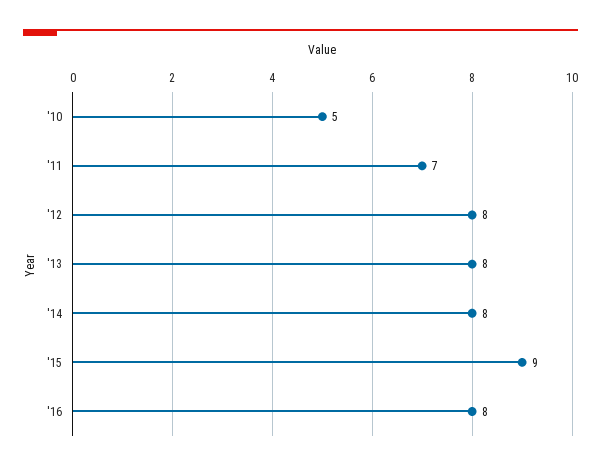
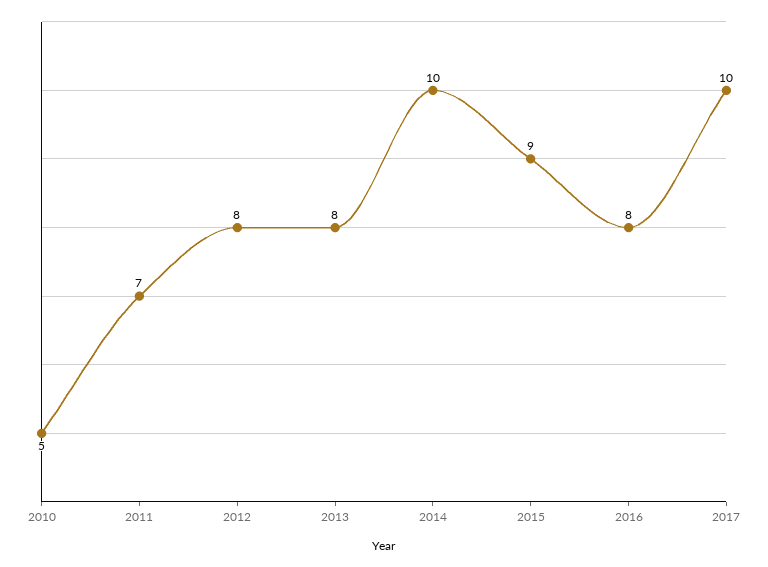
'14: 8 -> 10
2017: none -> 10

